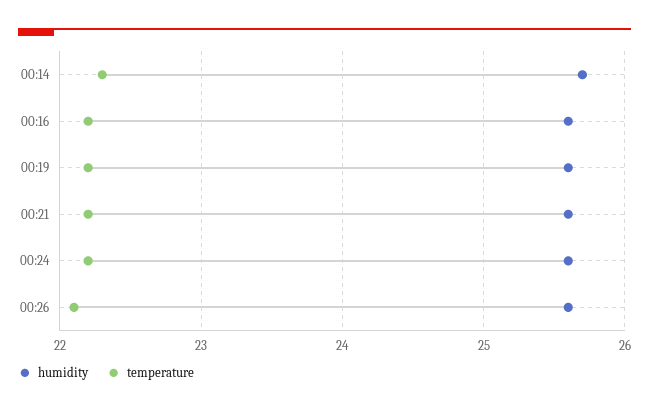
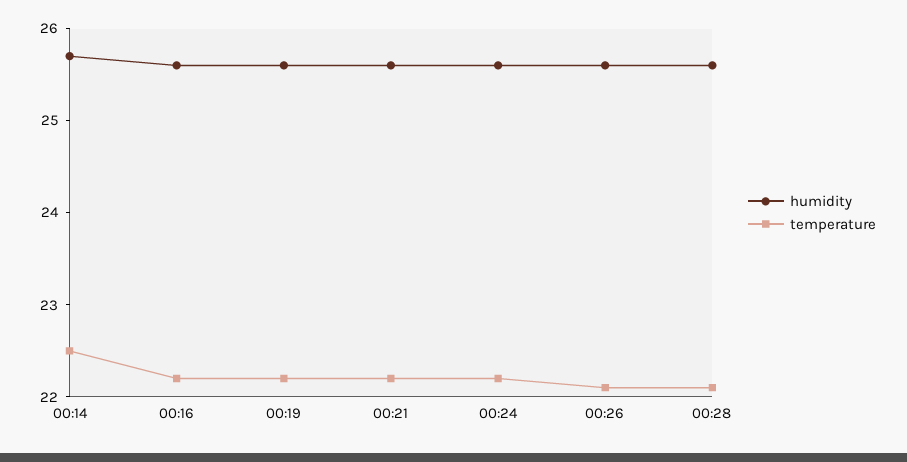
temperature, 00:14: 22.3 -> 22.5
humidity, 00:28: none -> 25.6
temperature, 00:28: none -> 22.1

